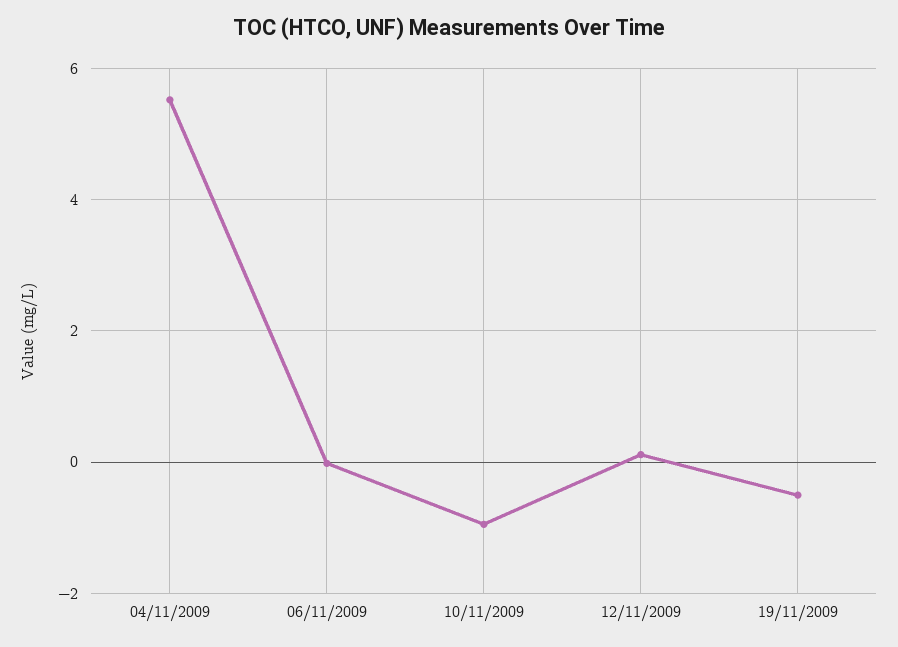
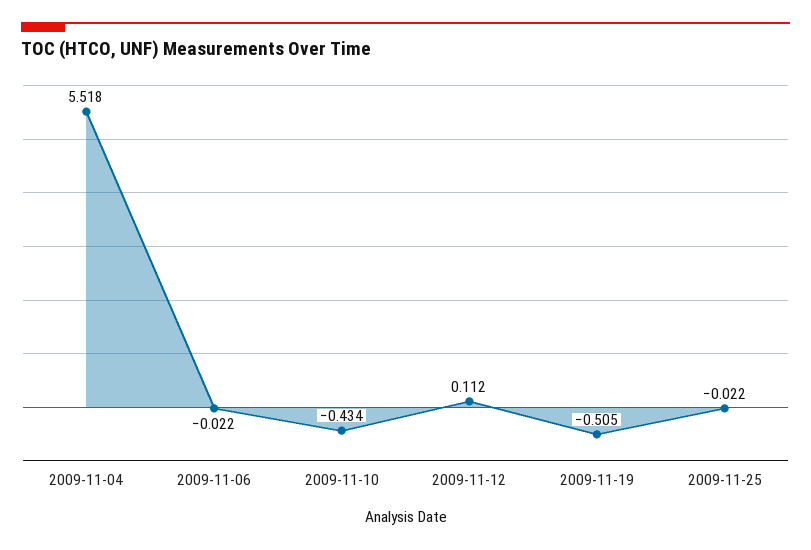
10/11/2009: -1 -> -0.434
2009-11-25: none -> -0.022

